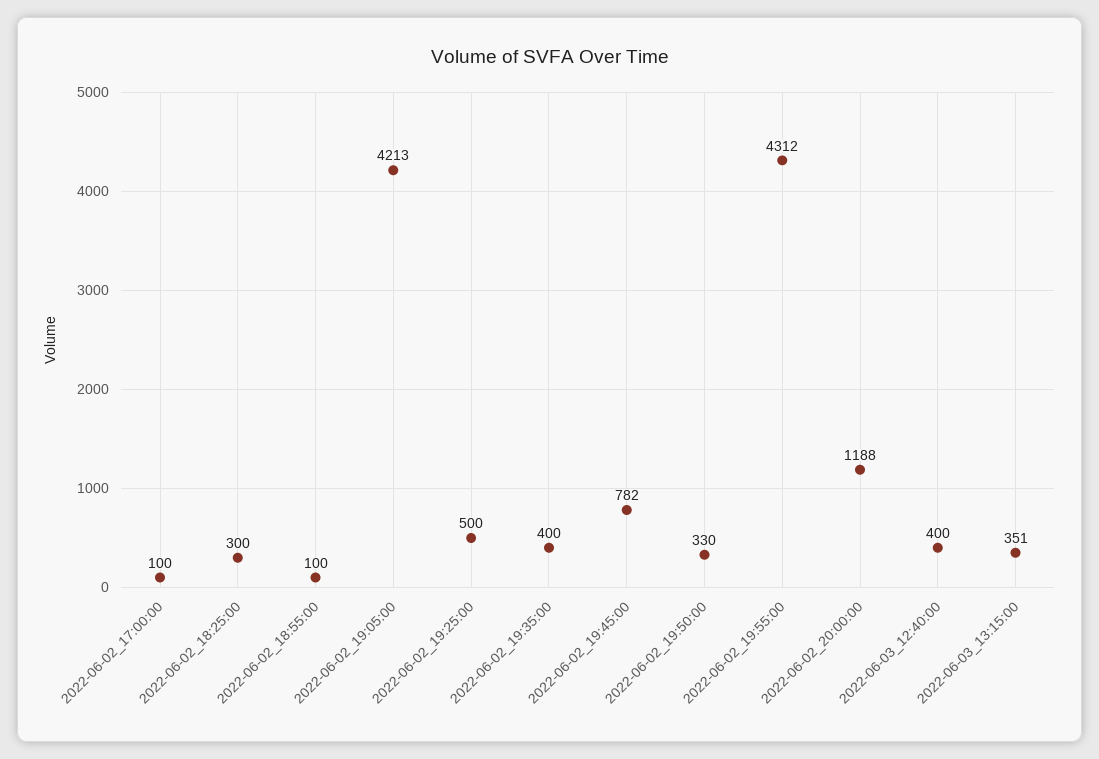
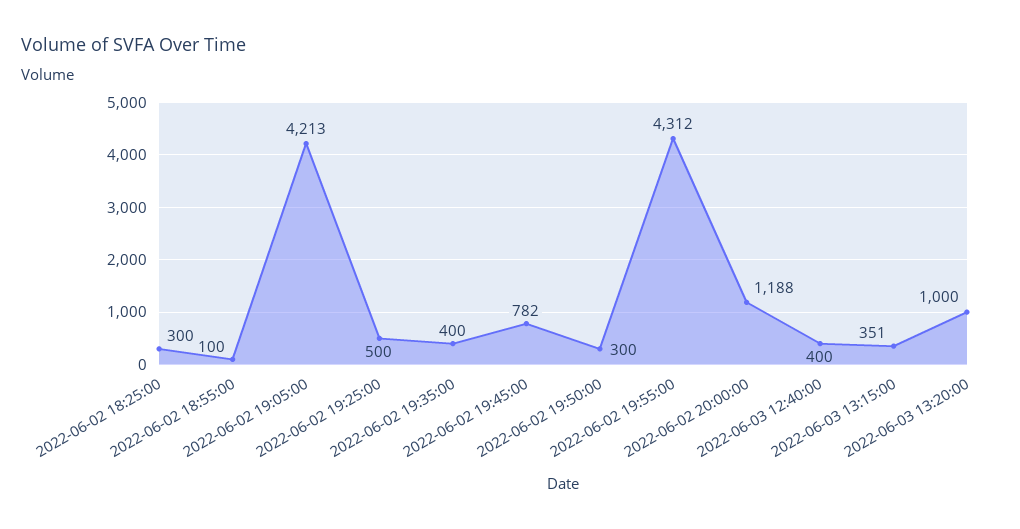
2022-06-02_17:00:00: 100 -> none
2022-06-02_19:50:00: 330 -> 300
2022-06-03 13:20:00: none -> 1000

